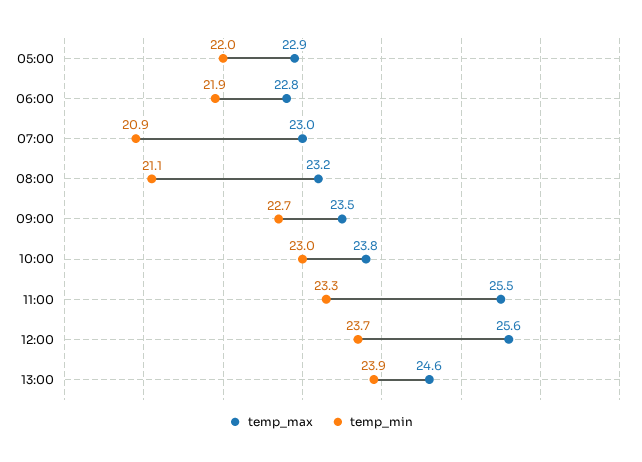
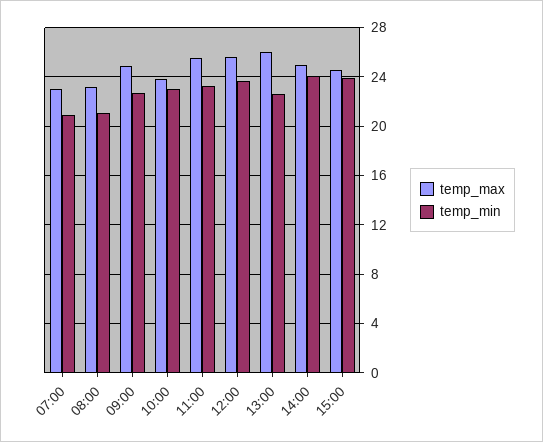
temp_max, 05:00: 22.9 -> none
temp_min, 05:00: 22 -> none
temp_max, 06:00: 22.8 -> none
temp_min, 06:00: 21.9 -> none
temp_max, 09:00: 23.5 -> 25
temp_max, 13:00: 24.6 -> 26
temp_min, 13:00: 23.9 -> 22.5
temp_max, 14:00: none -> 25
temp_min, 14:00: none -> 24
temp_max, 15:00: none -> 24.5
temp_min, 15:00: none -> 24

